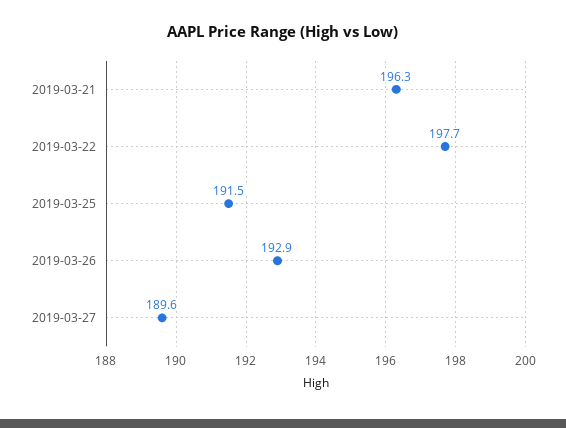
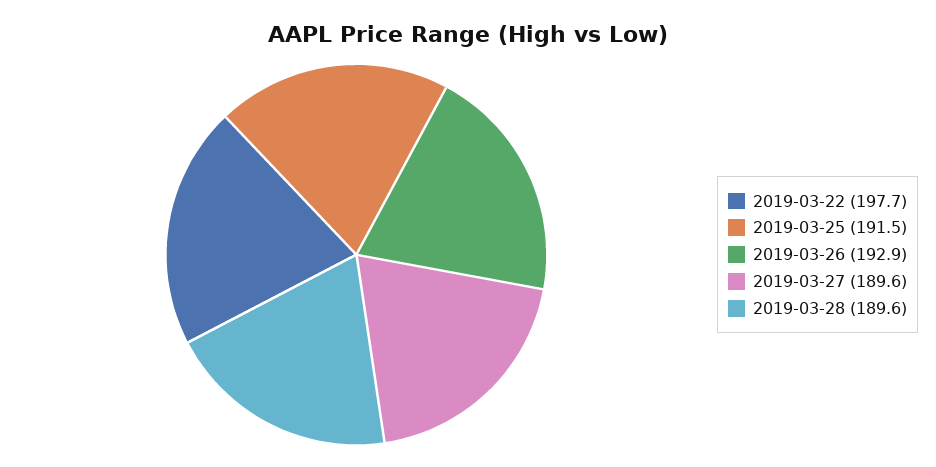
2019-03-21: 196.3 -> none
2019-03-28: none -> 189.6

